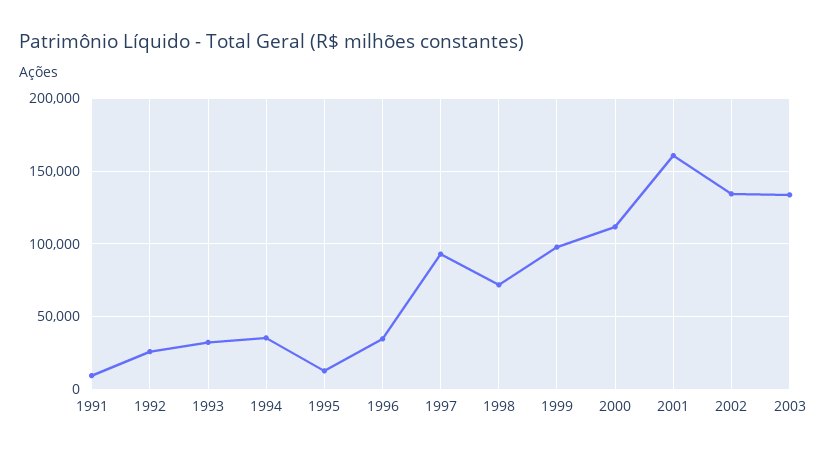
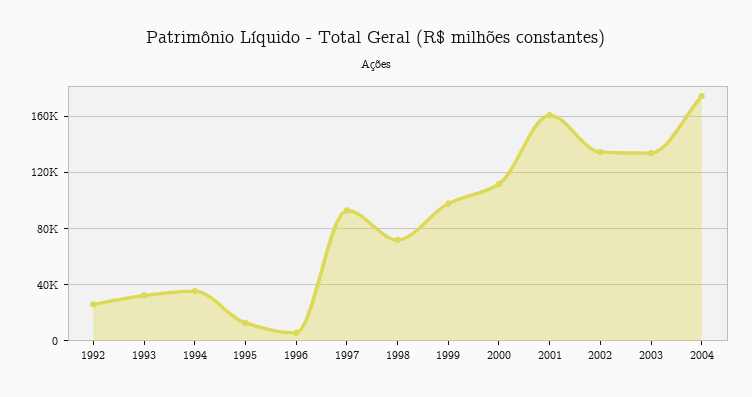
1991: 10000 -> none
1996: 35000 -> 5000
2004: none -> 175000

